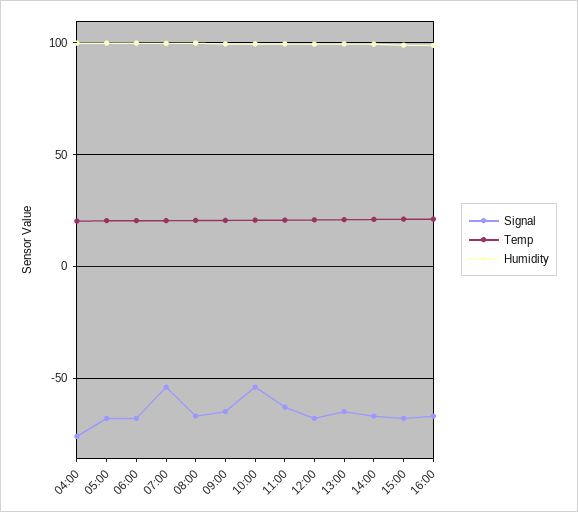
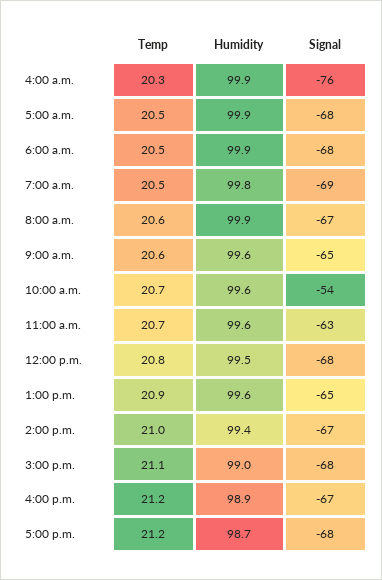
Signal, 07:00: -55 -> -69
Temp, 5:00 p.m.: none -> 21.2
Humidity, 5:00 p.m.: none -> 98.7
Signal, 5:00 p.m.: none -> -68

